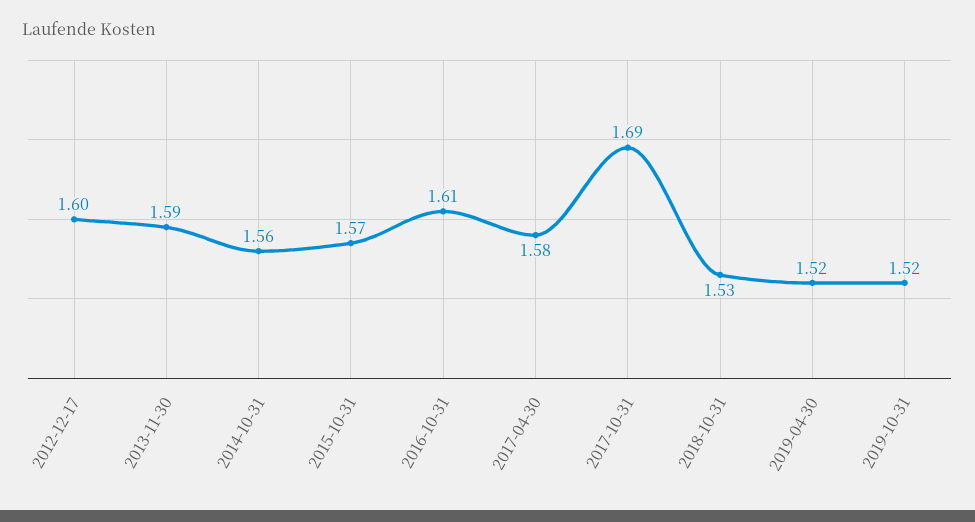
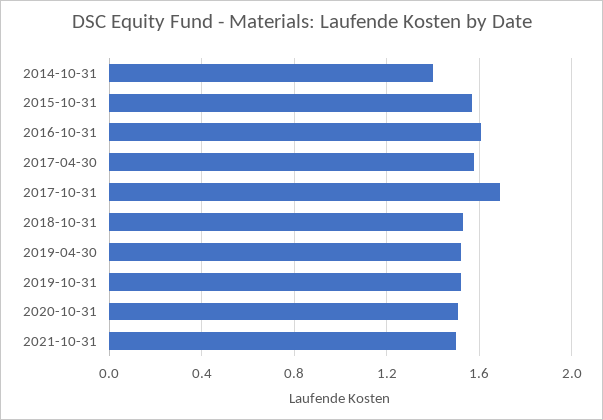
2012-12-17: 1.6 -> none
2013-11-30: 1.59 -> none
2014-10-31: 1.56 -> 1.4
2020-10-31: none -> 1.5
2021-10-31: none -> 1.5

